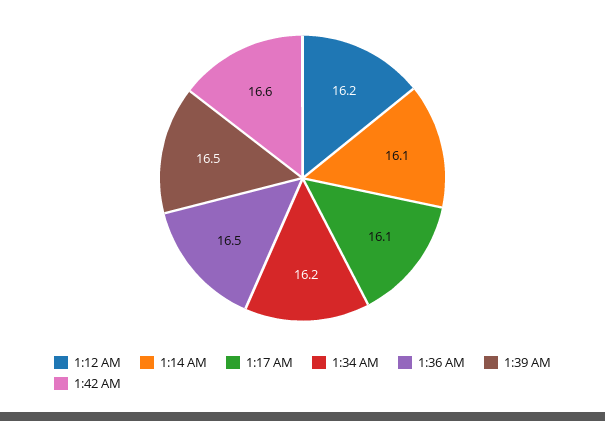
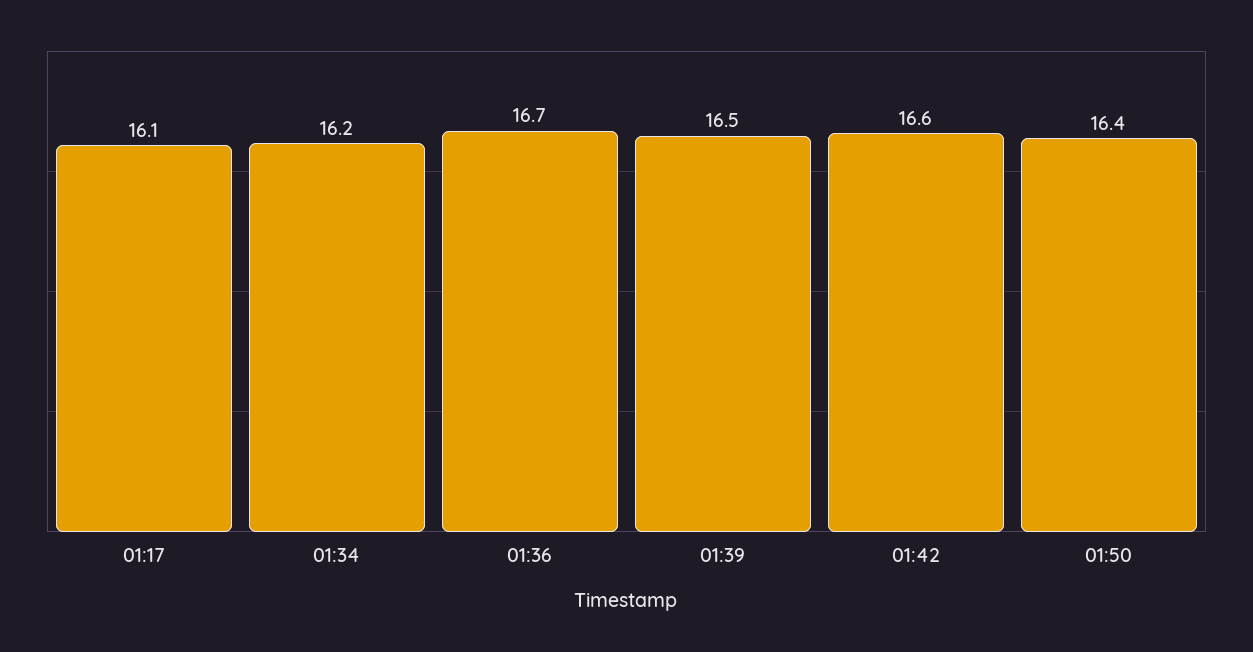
1:12 AM: 16.2 -> none
1:14 AM: 16.1 -> none
1:36 AM: 16.5 -> 16.7
01:50: none -> 16.4

